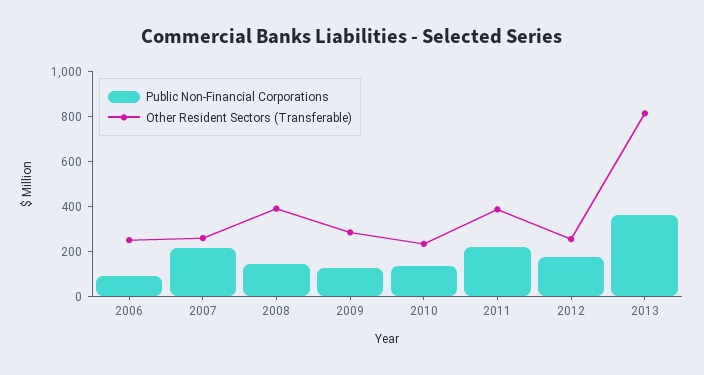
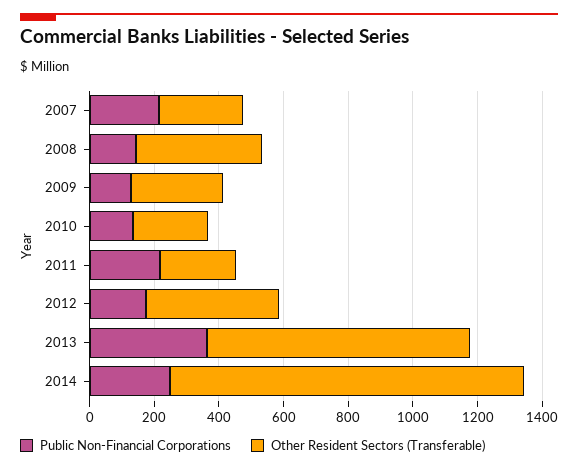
Public Non-Financial Corporations, 2006: 100 -> none
Other Resident Sectors (Transferable), 2006: 250 -> none
Other Resident Sectors (Transferable), 2011: 400 -> 250
Other Resident Sectors (Transferable), 2012: 250 -> 400
Public Non-Financial Corporations, 2014: none -> 250
Other Resident Sectors (Transferable), 2014: none -> 1100

